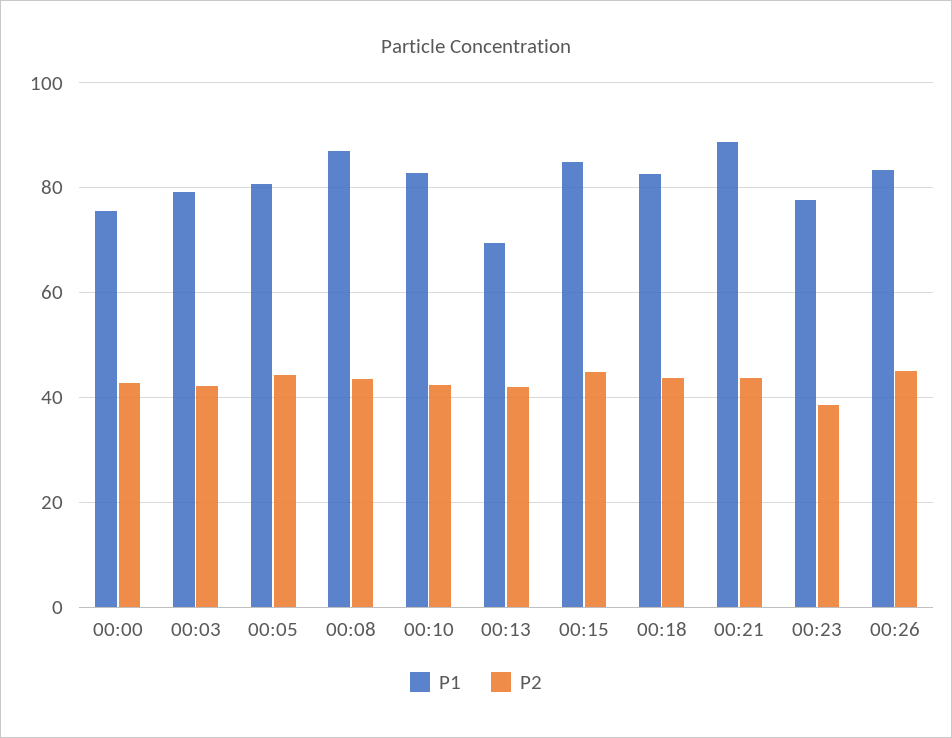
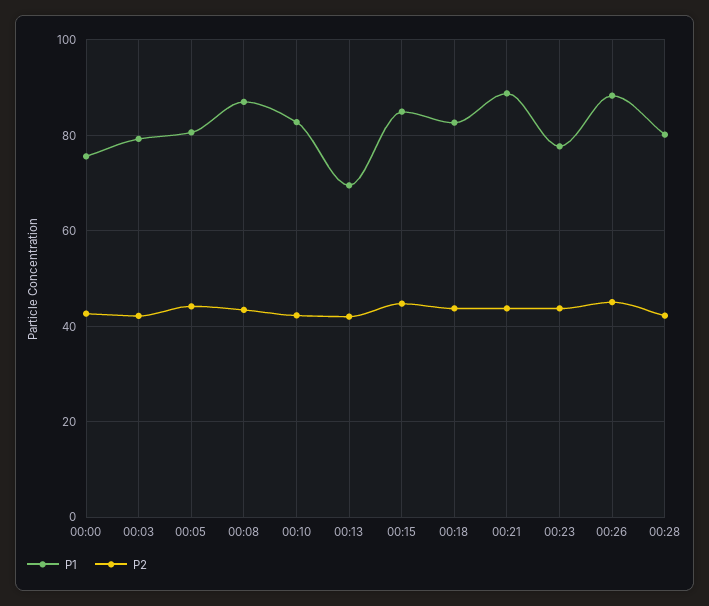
P2, 00:23: 38 -> 44
P1, 00:26: 84 -> 88
P1, 00:28: none -> 80
P2, 00:28: none -> 42

